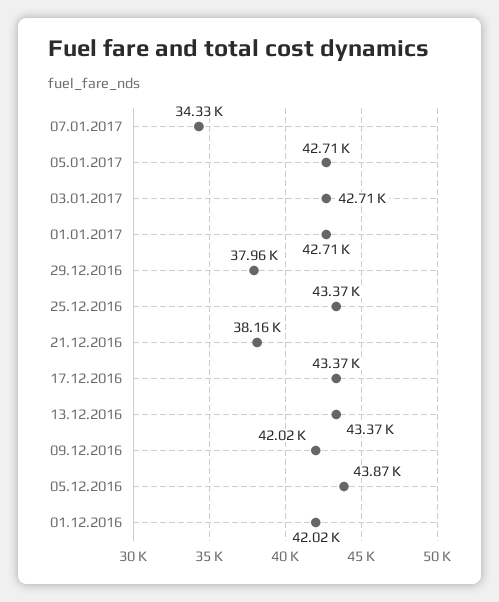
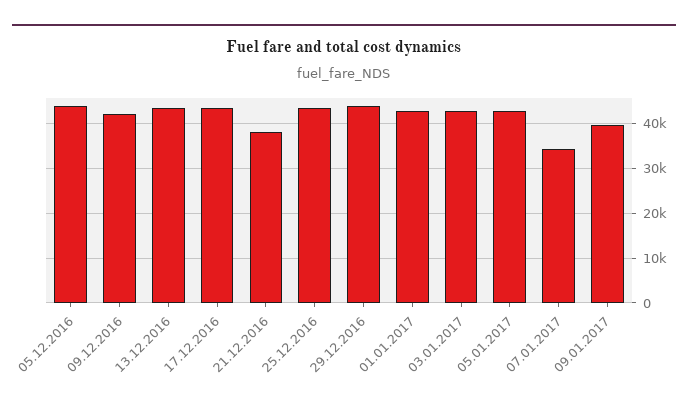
29.12.2016: 37960 -> 44000
01.12.2016: 42020 -> none
09.01.2017: none -> 40000

